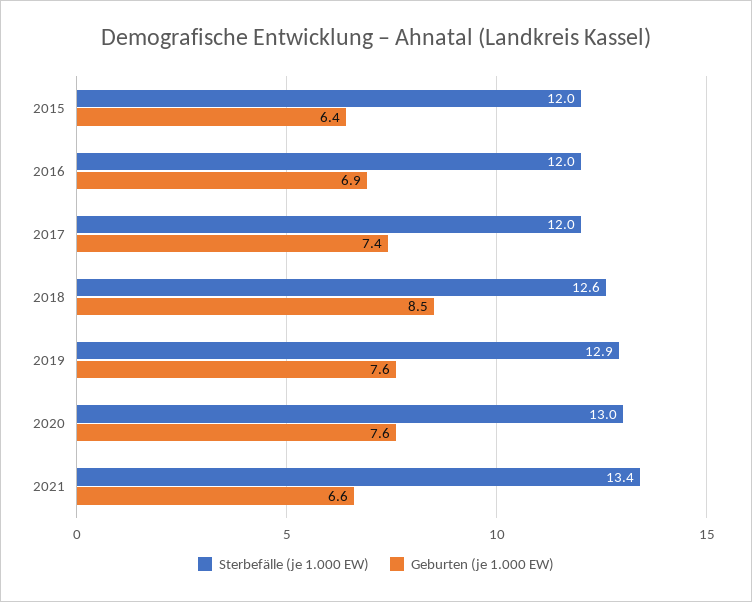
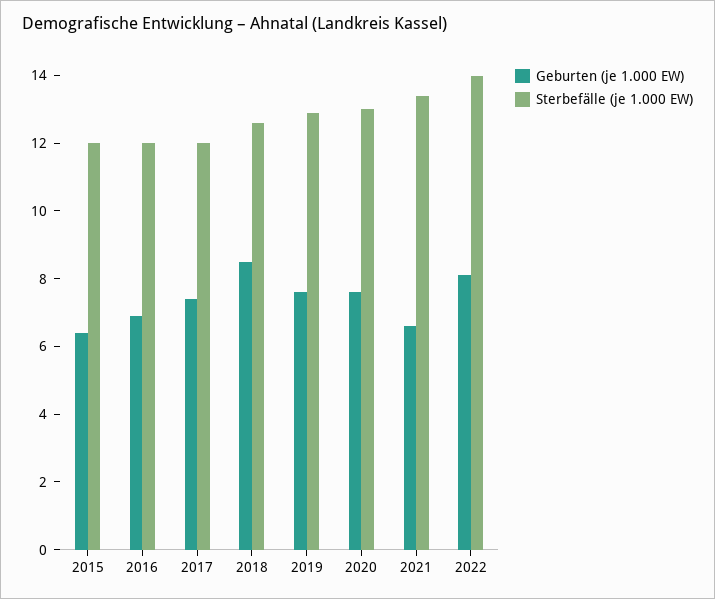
Geburten (je 1.000 EW), 2022: none -> 8
Sterbefälle (je 1.000 EW), 2022: none -> 14

